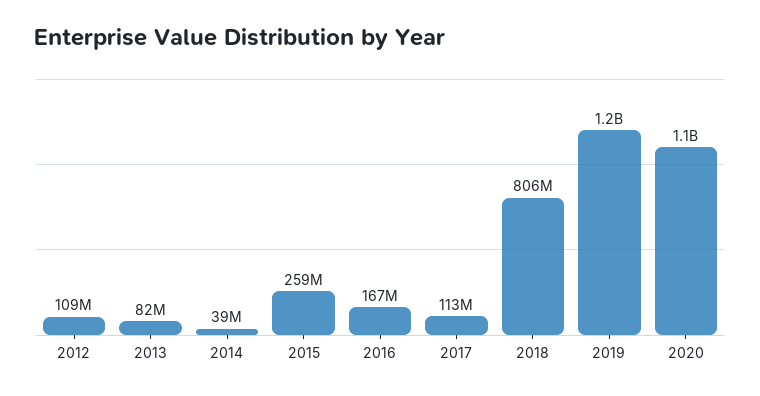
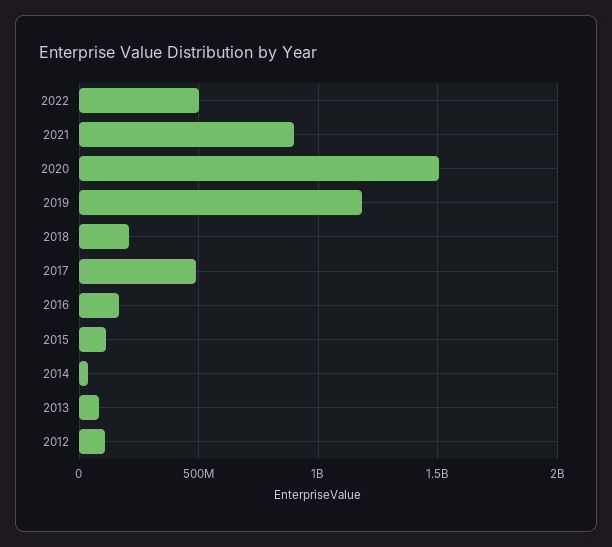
2015: 259000000 -> 100000000
2017: 113000000 -> 500000000
2018: 806000000 -> 200000000
2020: 1100000000 -> 1500000000
2022: none -> 500000000
2021: none -> 900000000

